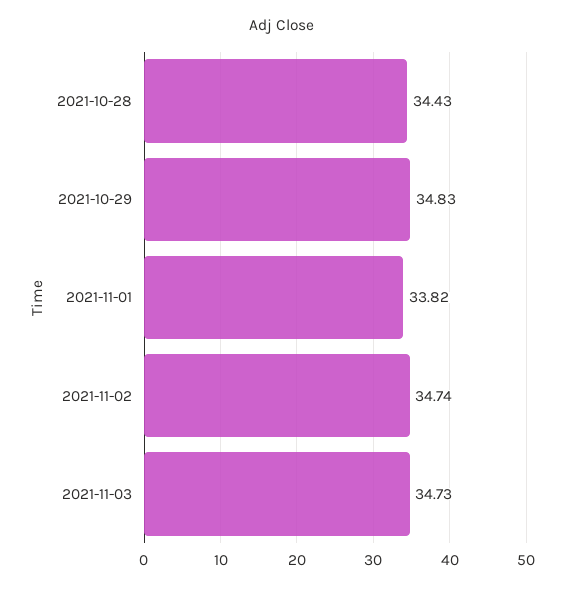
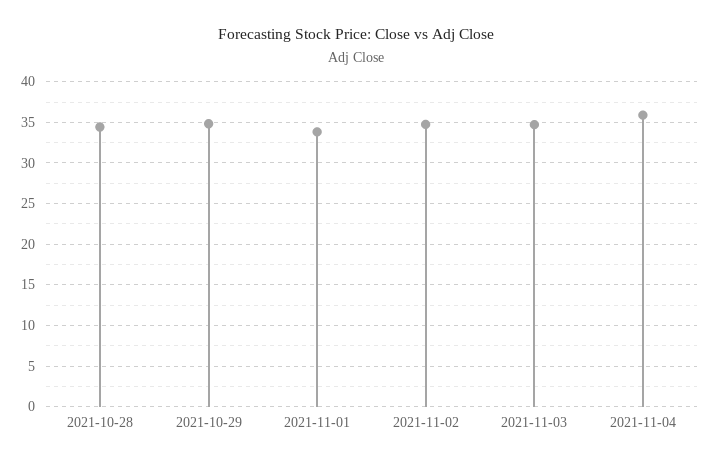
2021-11-04: none -> 36

